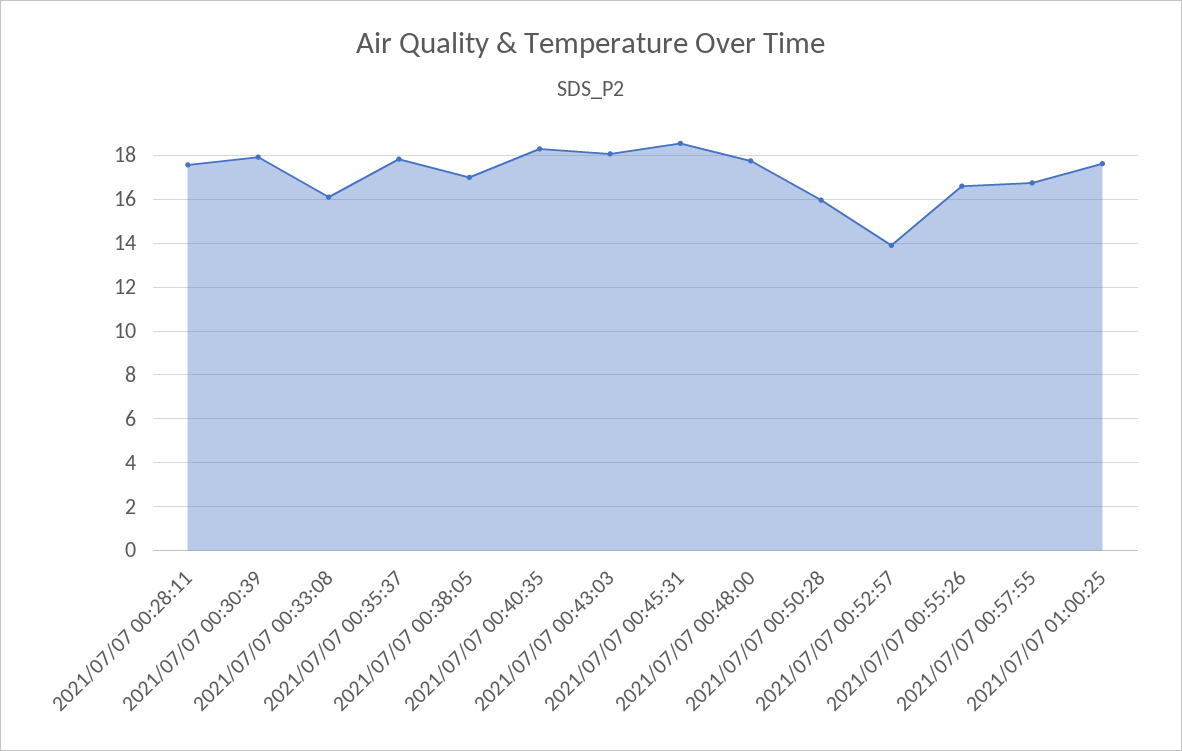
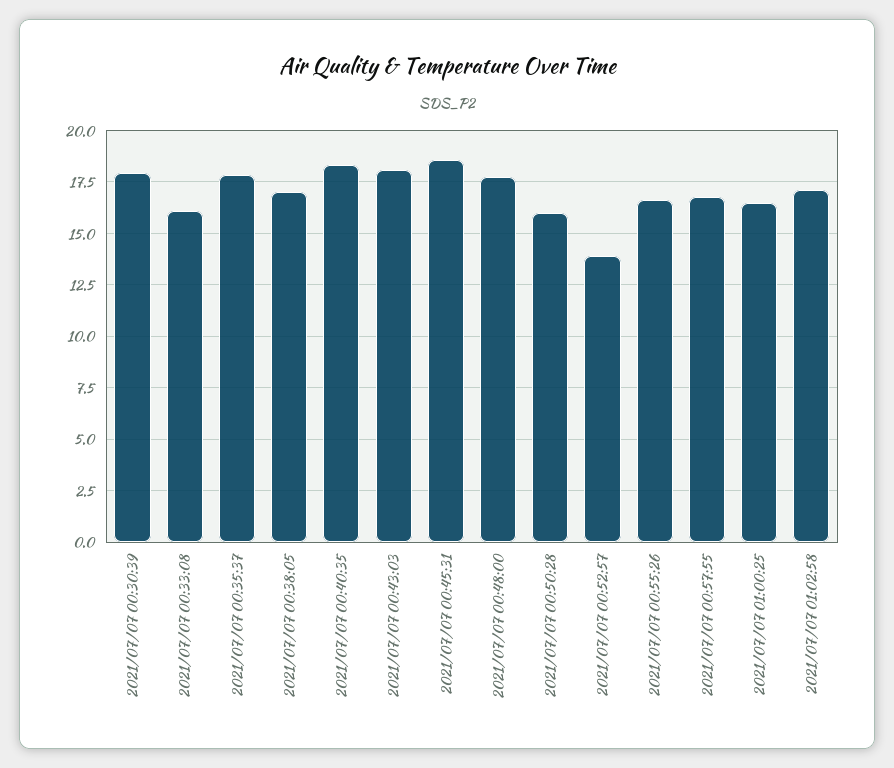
2021/07/07 00:28:11: 17.5 -> none
2021/07/07 01:00:25: 17.5 -> 16.5
2021/07/07 01:02:58: none -> 17

